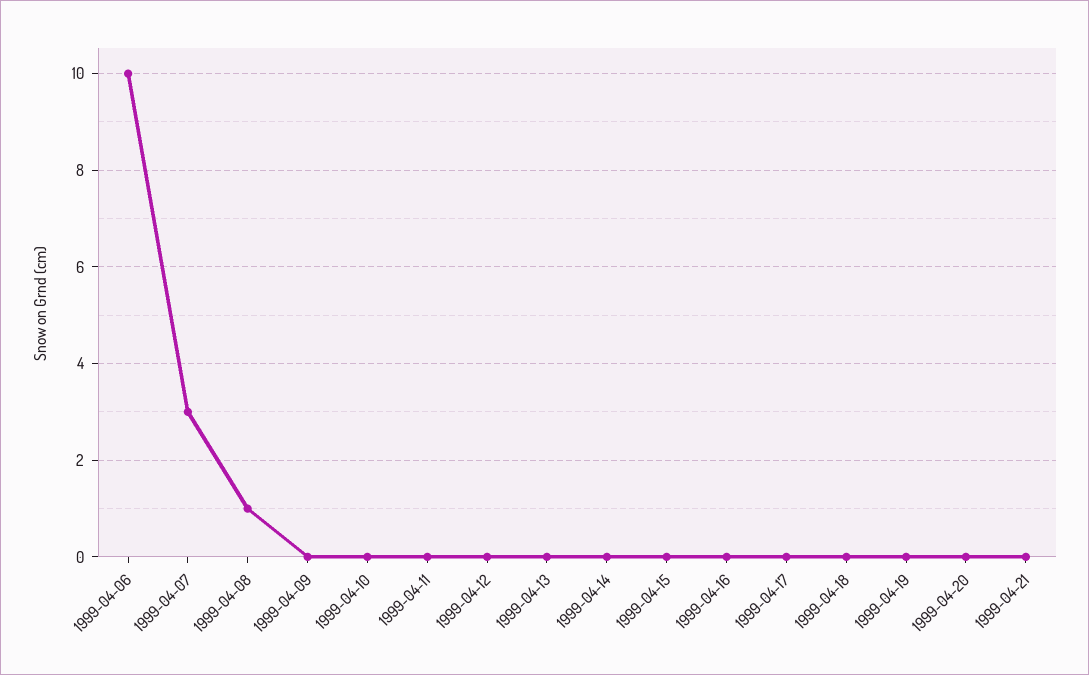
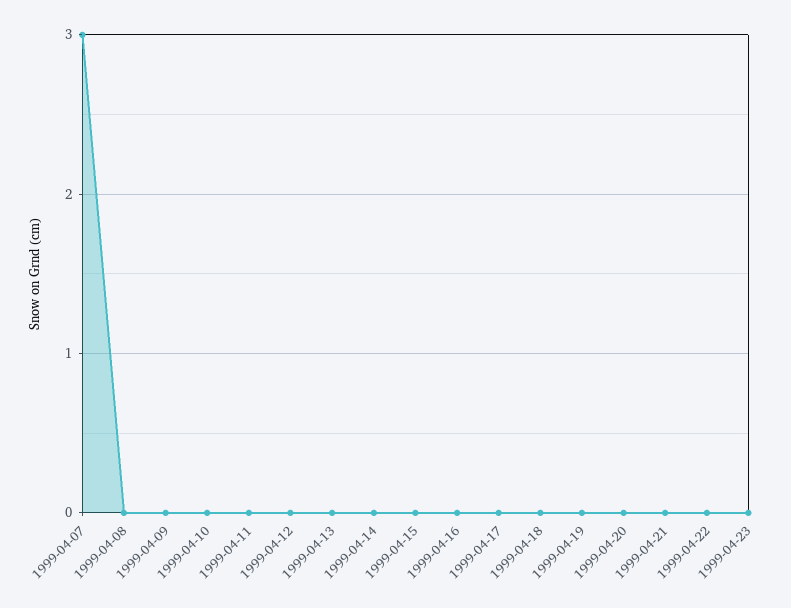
1999-04-06: 10 -> none
1999-04-08: 1 -> 0
1999-04-22: none -> 0
1999-04-23: none -> 0

